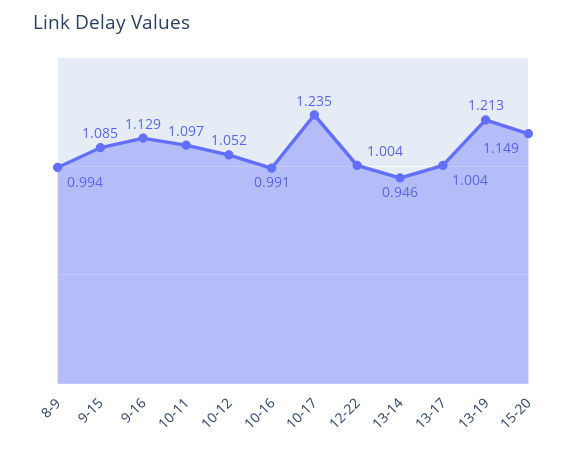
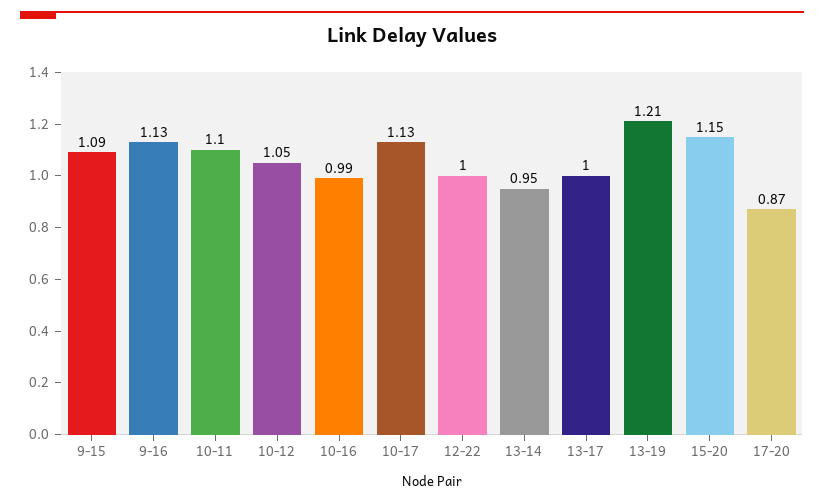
8-9: 0.994 -> none
10-17: 1.235 -> 1.13
17-20: none -> 0.87

